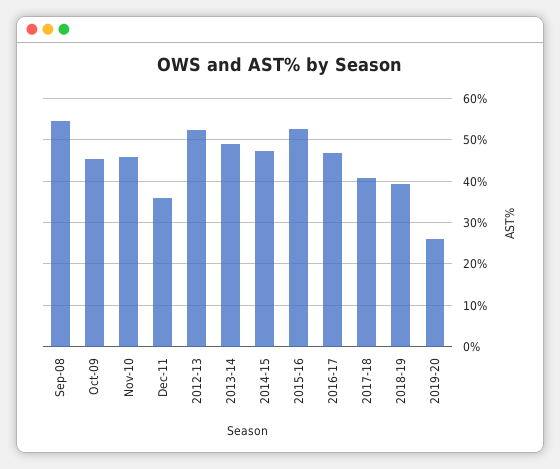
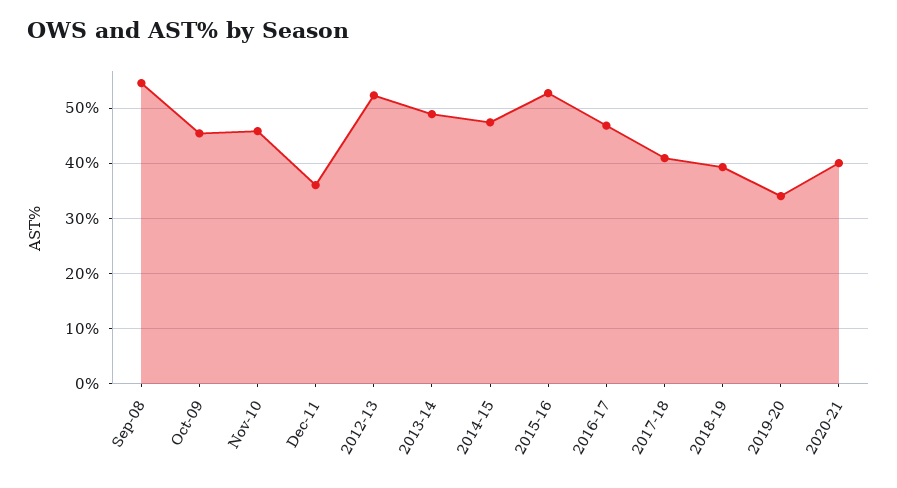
2019-20: 26 -> 34
2020-21: none -> 40

